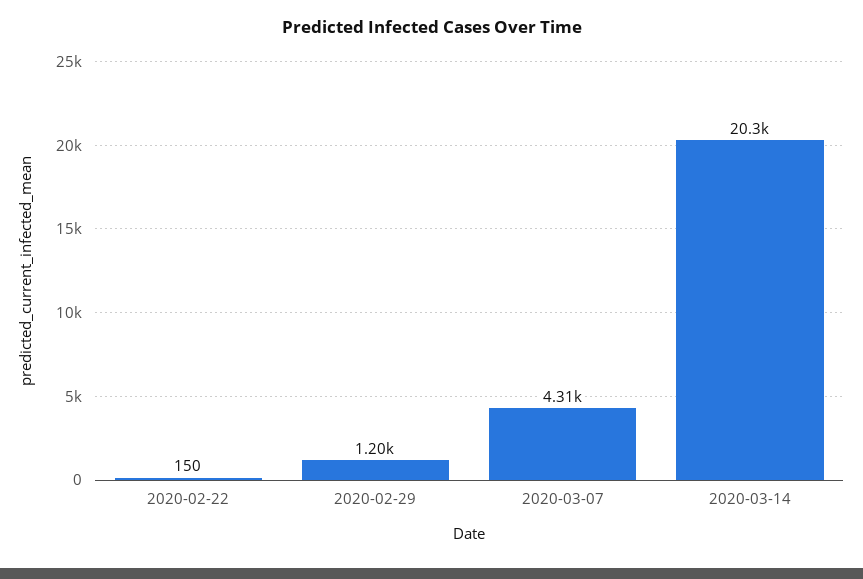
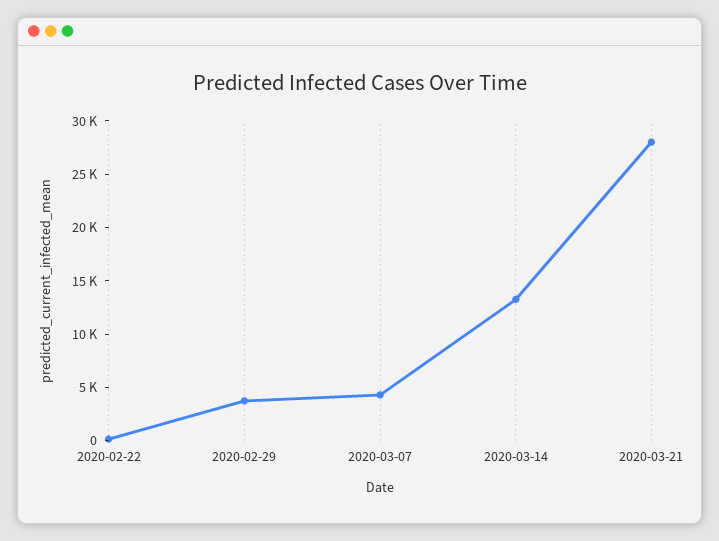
2020-02-29: 1200 -> 4000
2020-03-14: 20300 -> 13000
2020-03-21: none -> 28000

